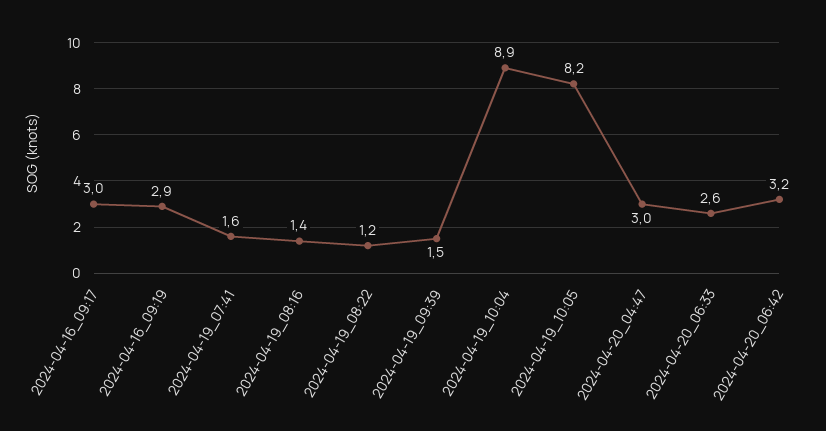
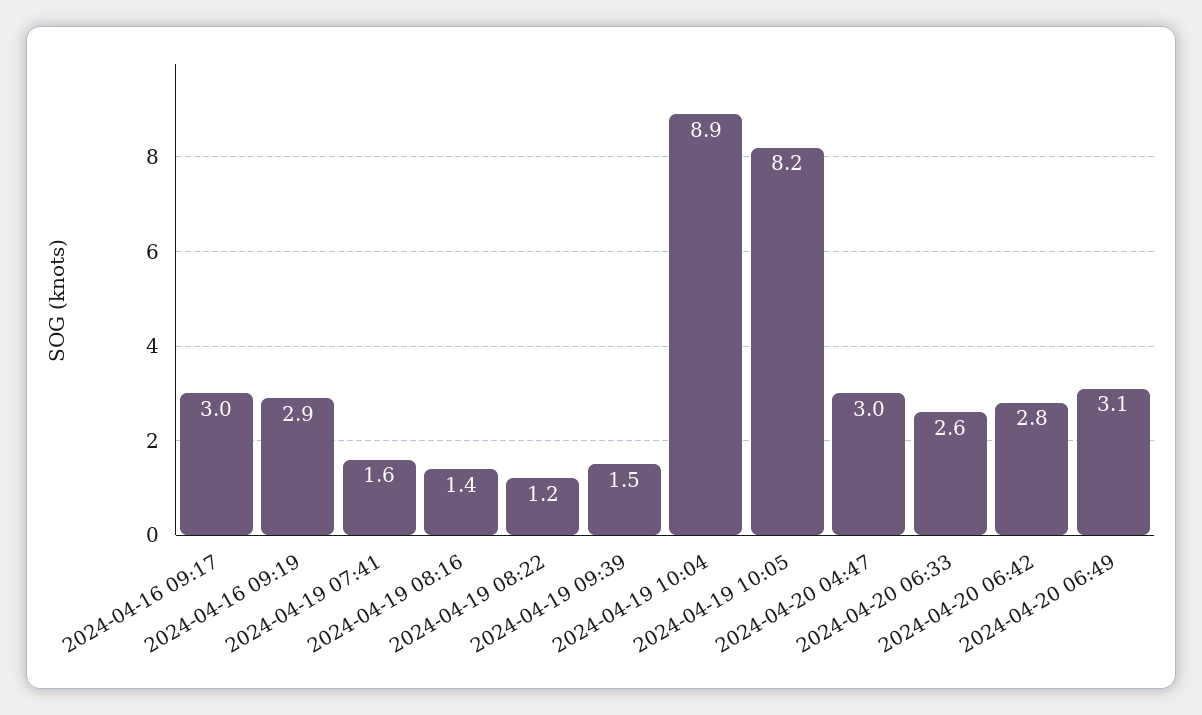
2024-04-20_06:42: 3.2 -> 2.8
2024-04-20 06:49: none -> 3.1

